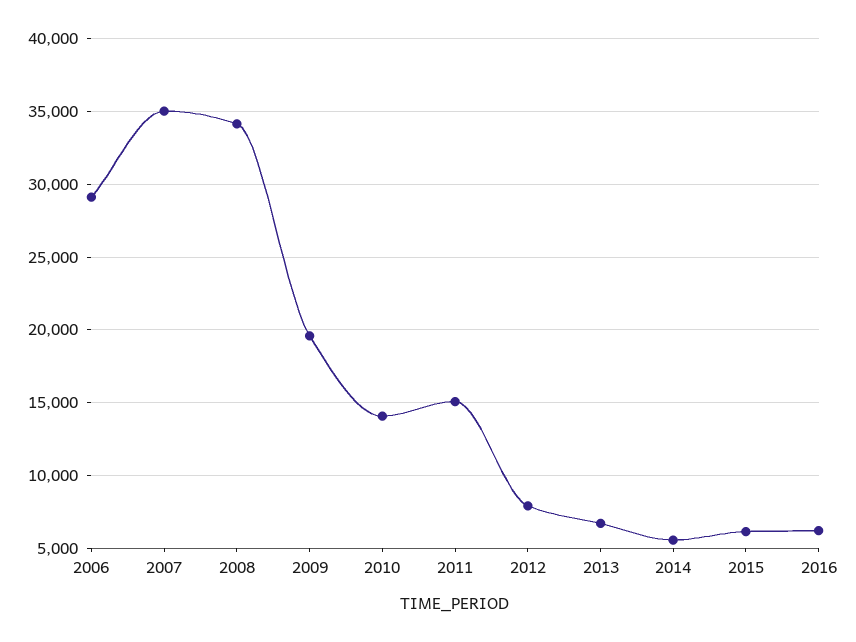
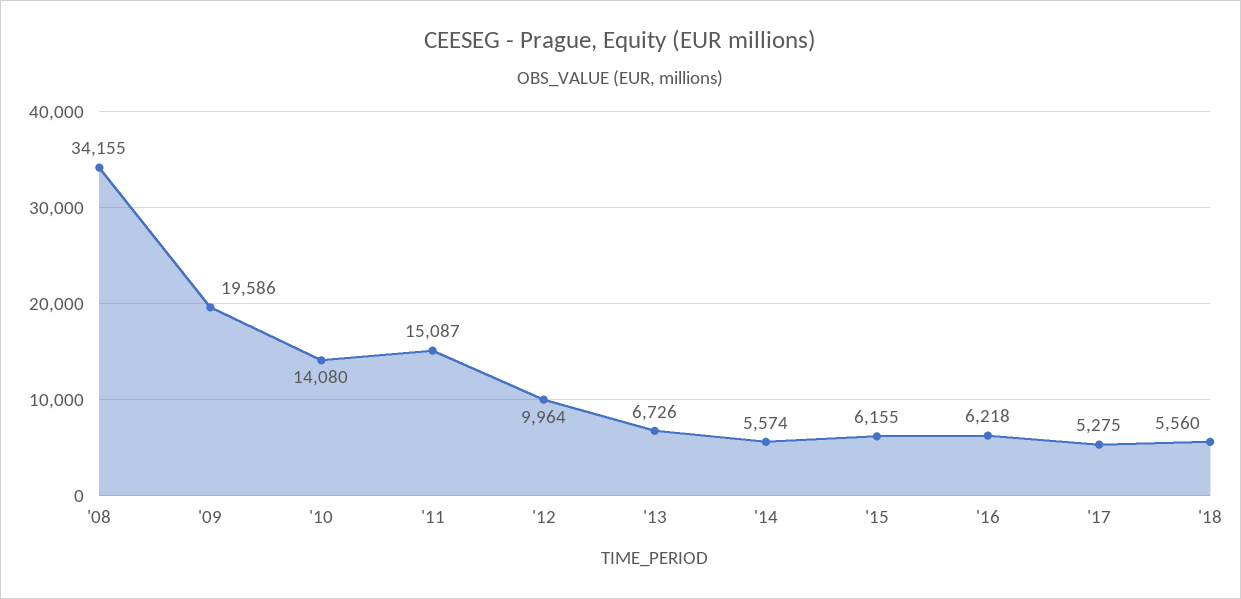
2006: 29000 -> none
2007: 35000 -> none
2012: 8000 -> 9964
'17: none -> 5275
'18: none -> 5560

